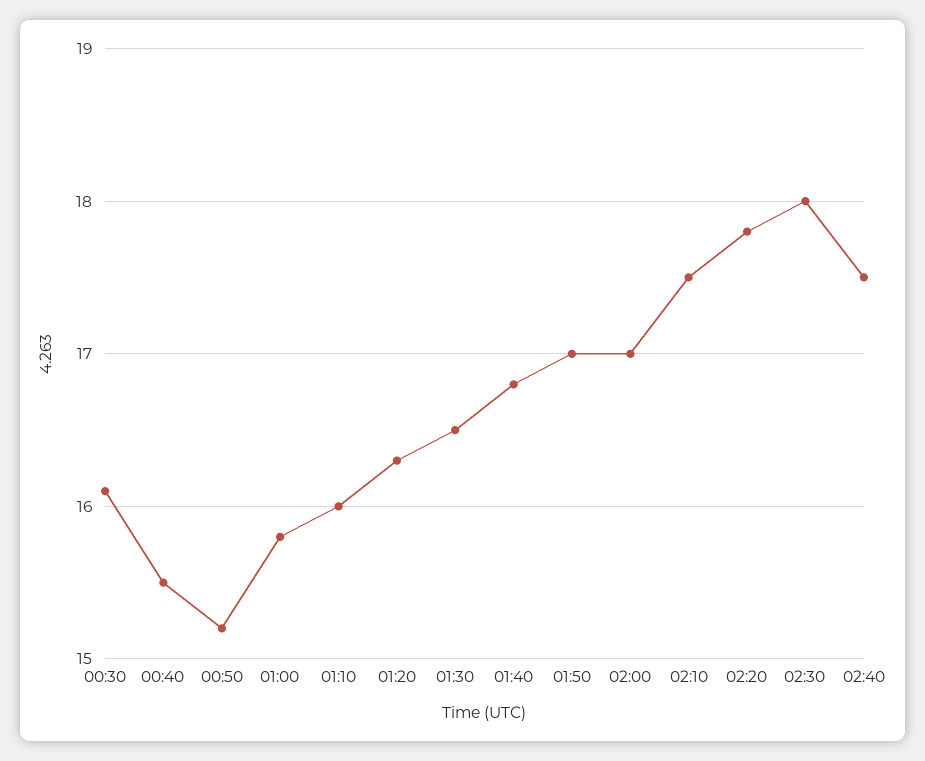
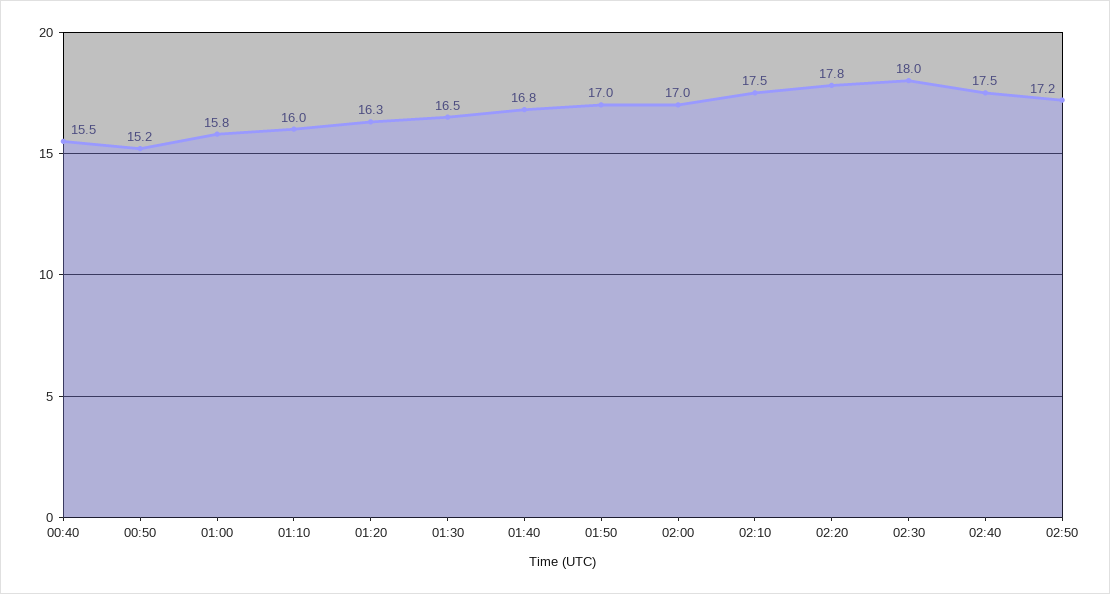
00:30: 16.1 -> none
02:50: none -> 17.2

